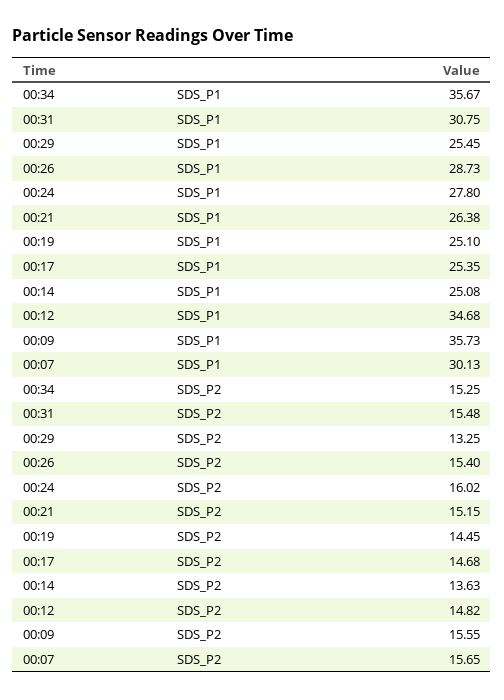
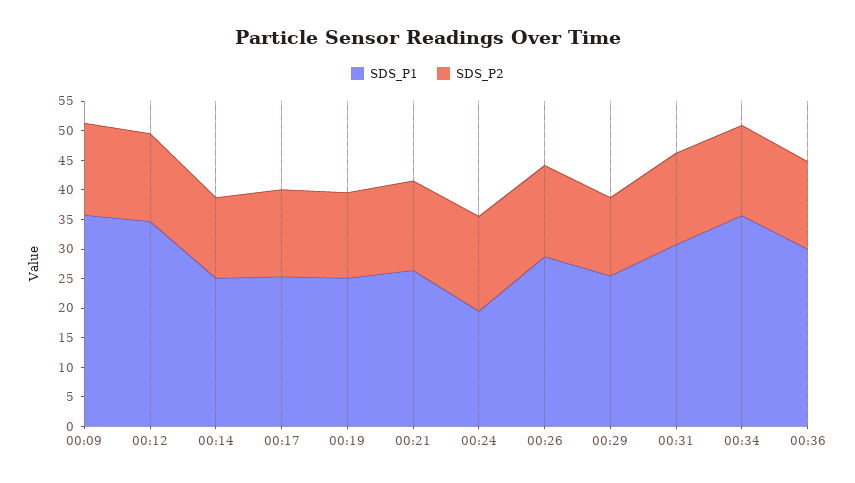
SDS_P1, 00:24: 27.8 -> 20
SDS_P1, 00:07: 30.13 -> none
SDS_P2, 00:07: 15.65 -> none
SDS_P1, 00:36: none -> 30
SDS_P2, 00:36: none -> 15

